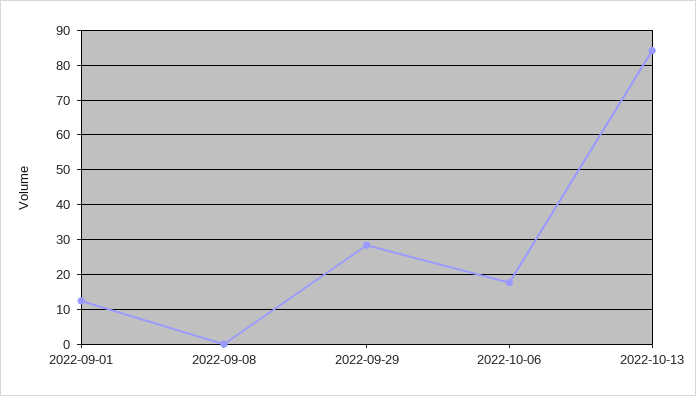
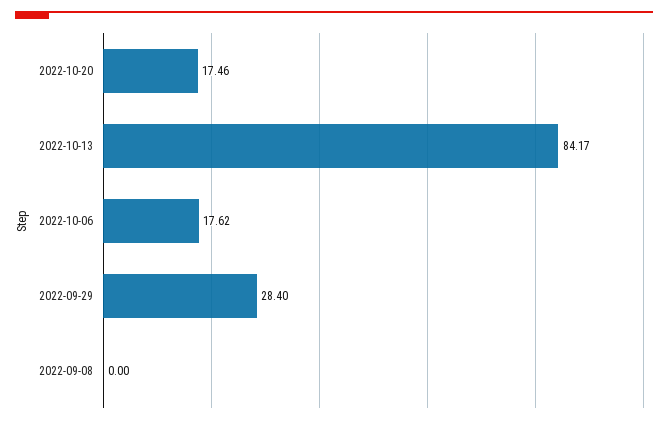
2022-09-01: 12 -> none
2022-10-20: none -> 17.46

